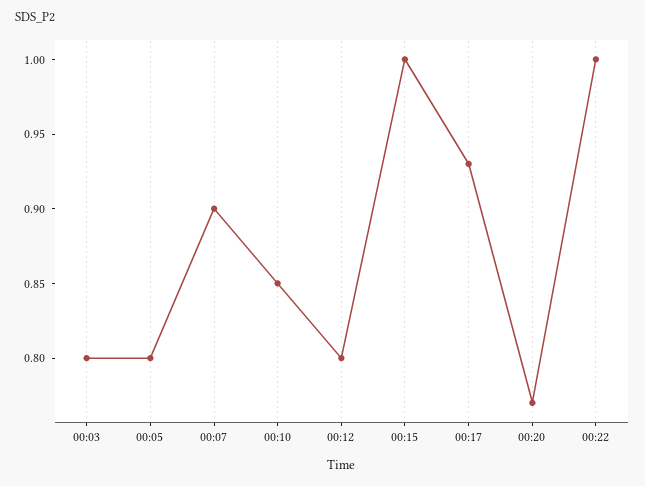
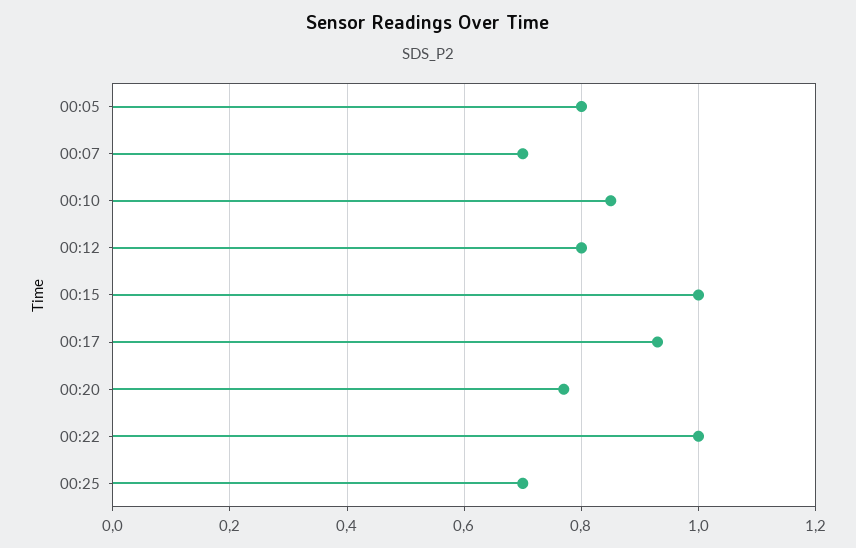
00:03: 0.8 -> none
00:07: 0.9 -> 0.7
00:25: none -> 0.7

